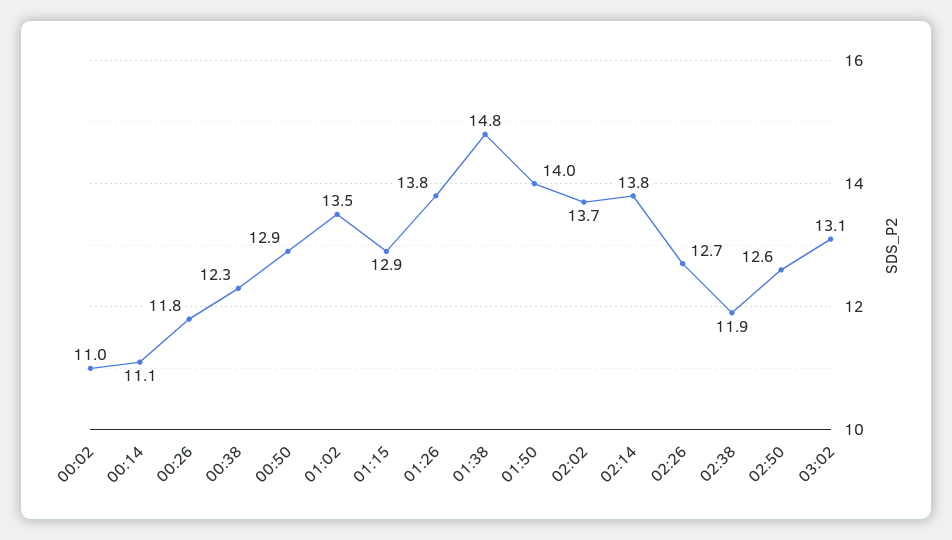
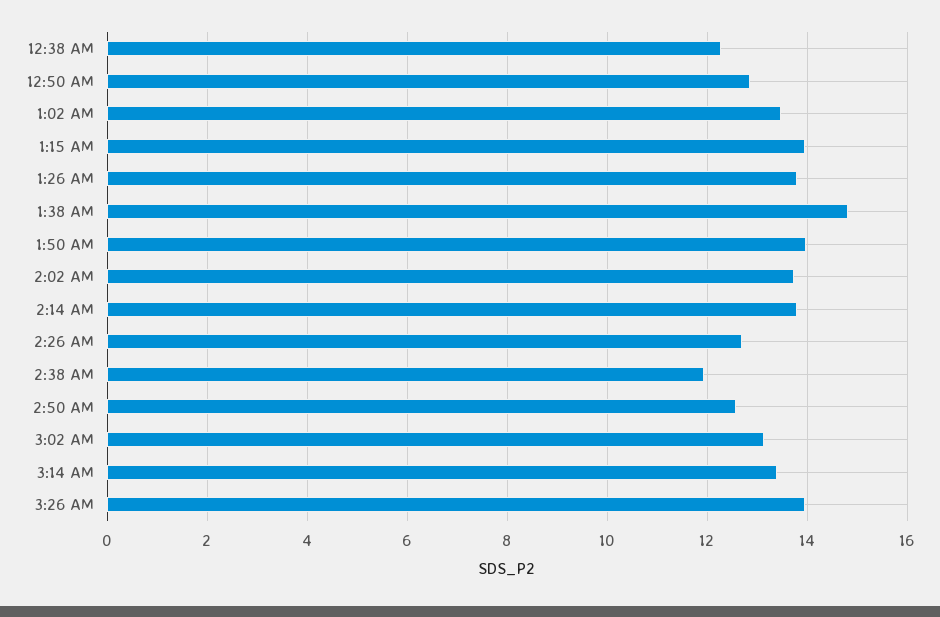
00:02: 11 -> none
00:14: 11.1 -> none
00:26: 11.8 -> none
01:15: 12.9 -> 14
3:14 AM: none -> 13.4
3:26 AM: none -> 14

